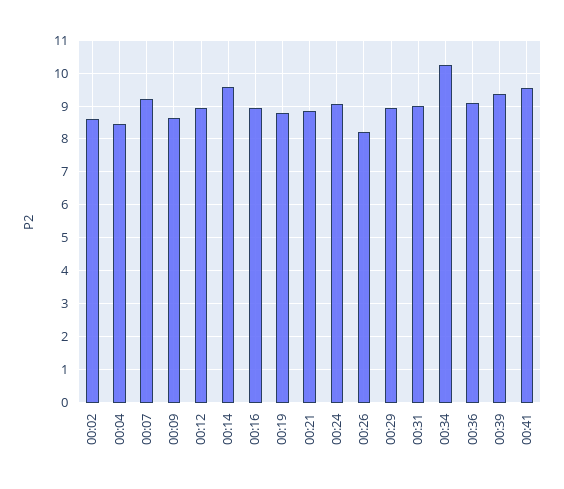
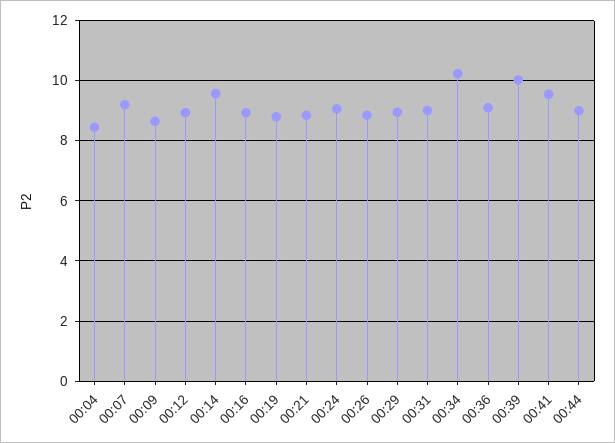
00:02: 8.6 -> none
00:26: 8.2 -> 8.8
00:39: 9.4 -> 10
00:44: none -> 9

